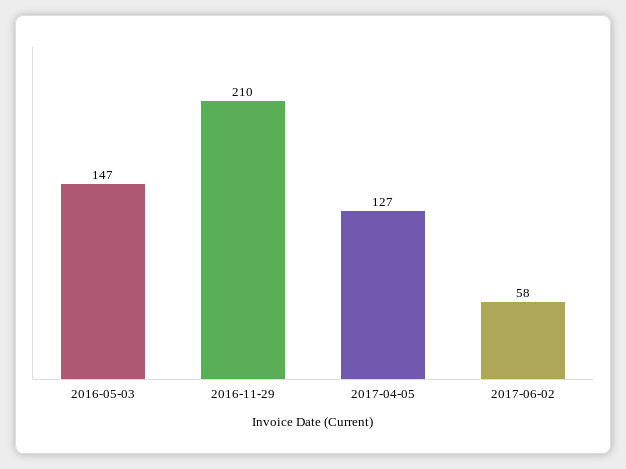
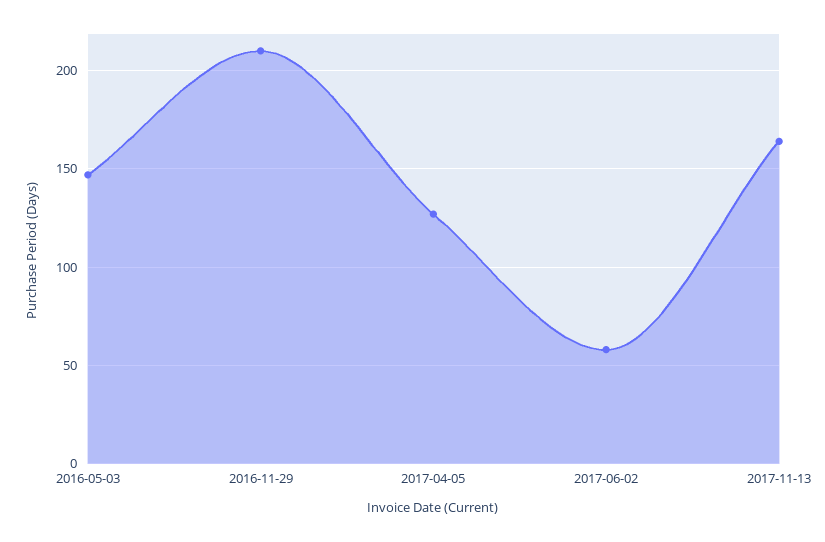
2017-11-13: none -> 165

